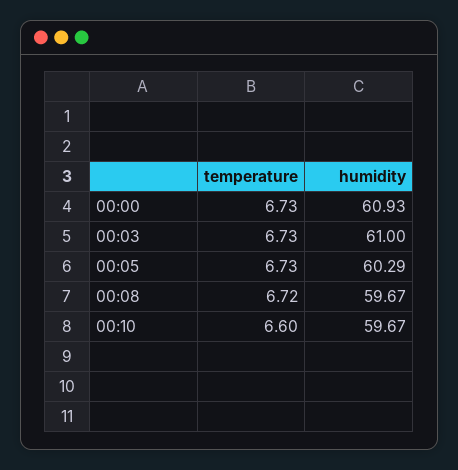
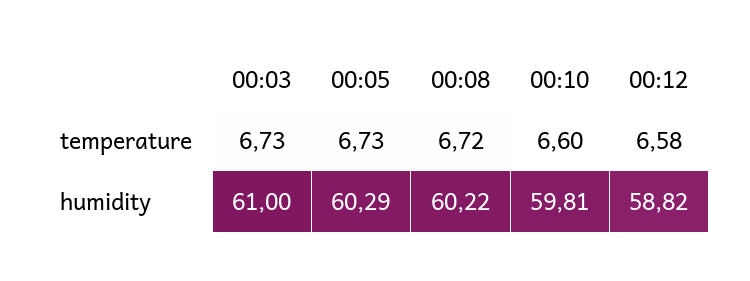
temperature, 00:00: 6.73 -> none
humidity, 00:00: 60.93 -> none
humidity, 00:08: 59.67 -> 60.22
humidity, 00:10: 59.67 -> 59.81
temperature, 00:12: none -> 6.58
humidity, 00:12: none -> 58.82

